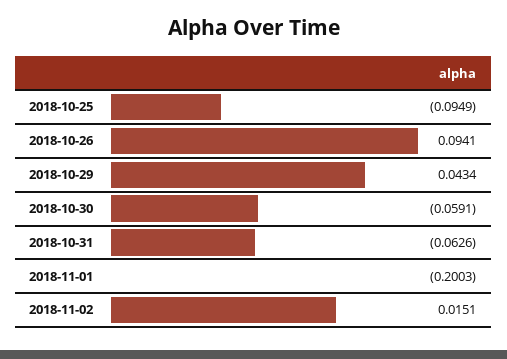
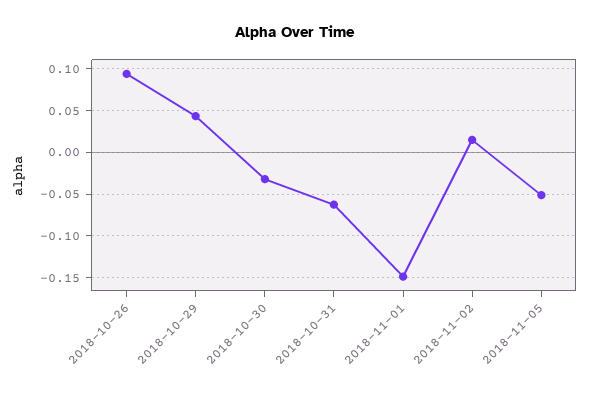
2018-10-25: -0.0949 -> none
2018-10-30: -0.0591 -> -0.03
2018-11-01: -0.2003 -> -0.15
2018-11-05: none -> -0.05

